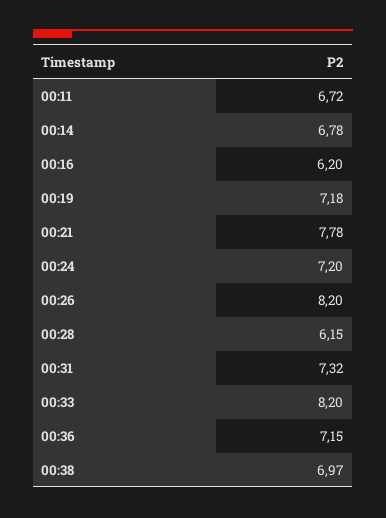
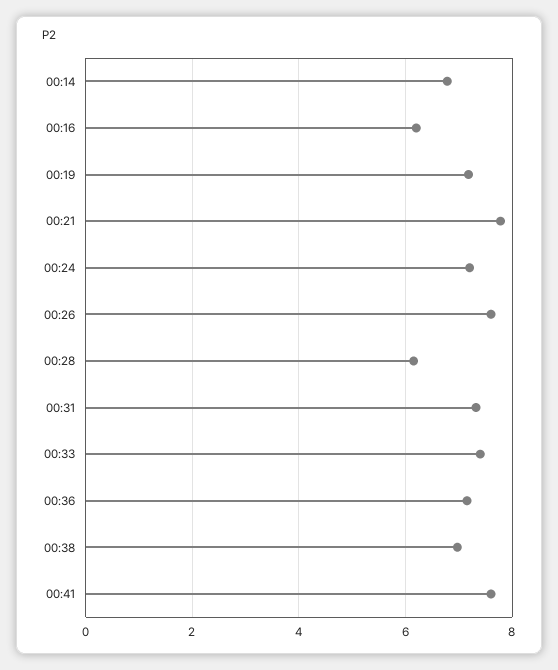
00:11: 6.72 -> none
00:26: 8.2 -> 7.6
00:33: 8.2 -> 7.4
00:41: none -> 7.6

